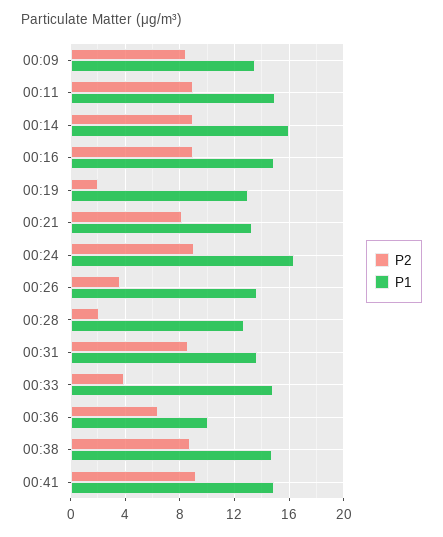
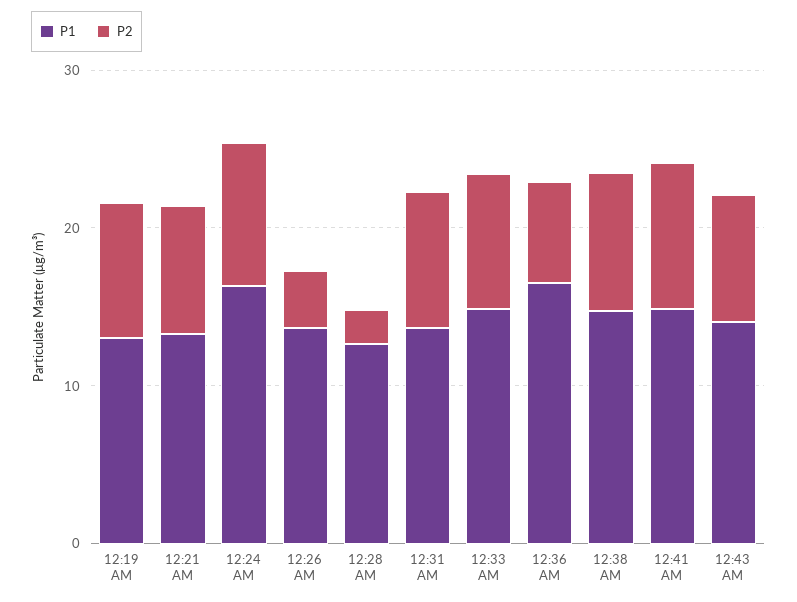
P2, 00:09: 8.5 -> none
P1, 00:09: 13.5 -> none
P2, 00:11: 9 -> none
P1, 00:11: 15 -> none
P2, 00:14: 9 -> none
P1, 00:14: 16 -> none
P2, 00:16: 9 -> none
P1, 00:16: 15 -> none
P2, 00:19: 2 -> 8
P2, 00:33: 4 -> 8
P1, 00:36: 10 -> 16
P1, 12:43 AM: none -> 14
P2, 12:43 AM: none -> 8

